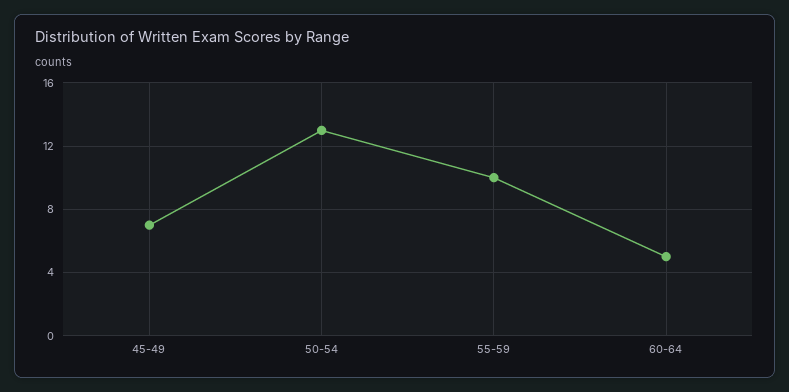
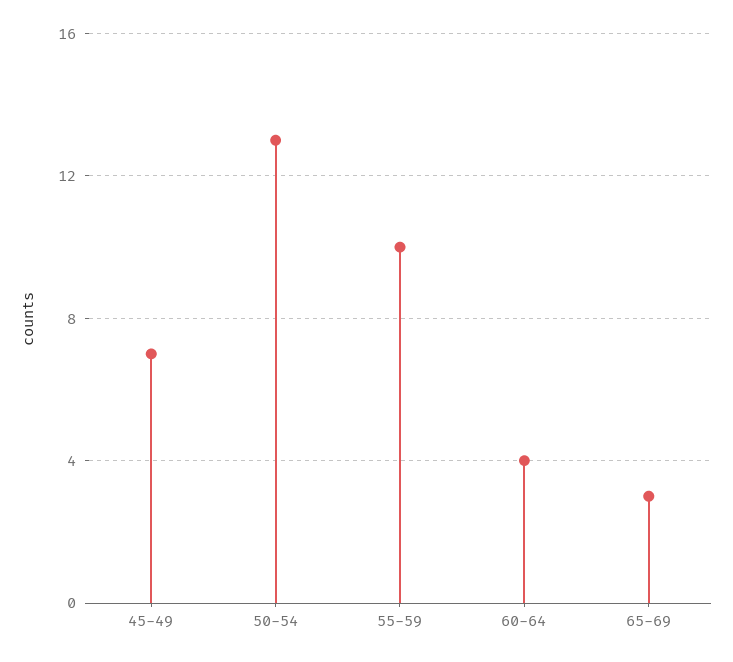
60-64: 5 -> 4
65-69: none -> 3

